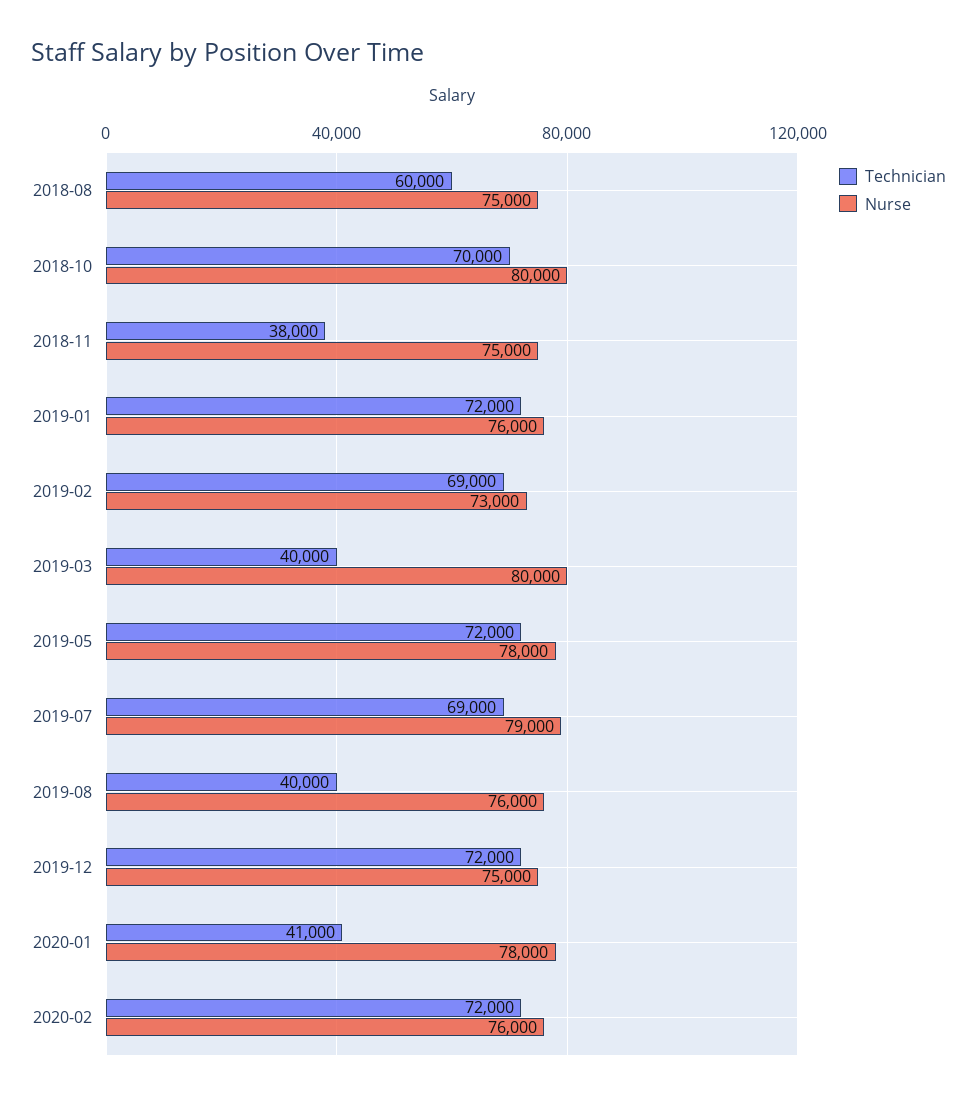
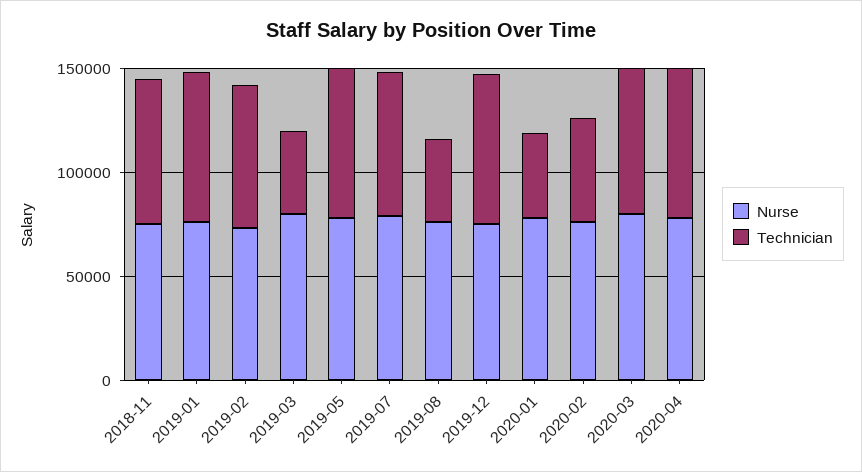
Technician, 2018-08: 60000 -> none
Nurse, 2018-08: 75000 -> none
Technician, 2018-10: 70000 -> none
Nurse, 2018-10: 80000 -> none
Technician, 2018-11: 38000 -> 70000
Technician, 2020-02: 72000 -> 50000
Nurse, 2020-03: none -> 80000
Technician, 2020-03: none -> 70000
Nurse, 2020-04: none -> 80000
Technician, 2020-04: none -> 70000

